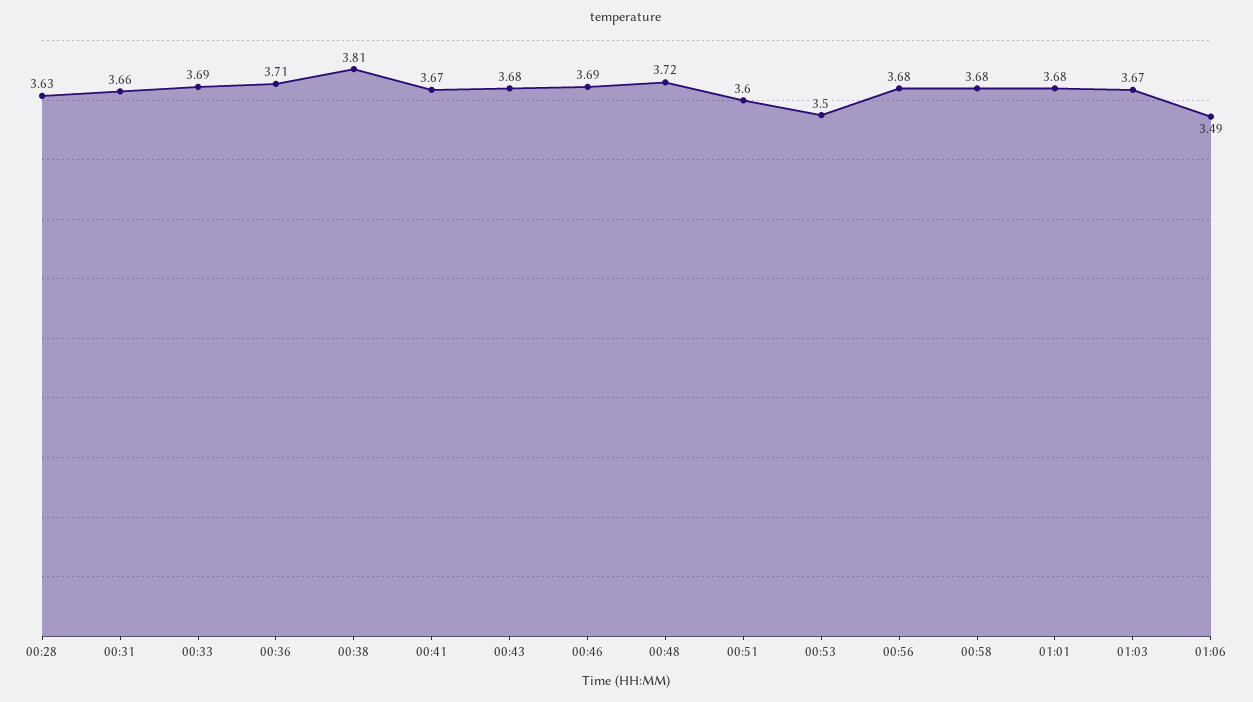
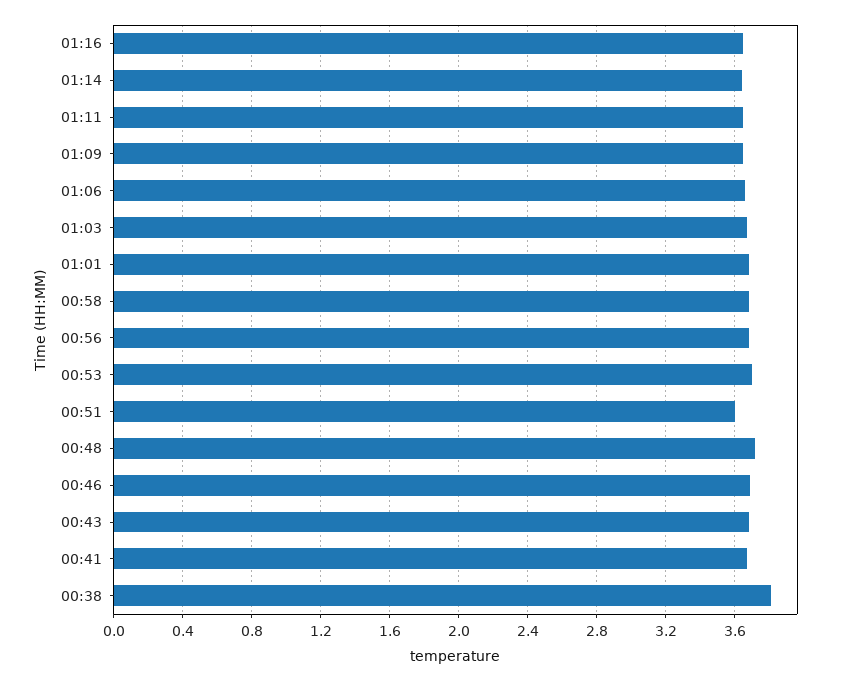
00:28: 3.63 -> none
00:31: 3.66 -> none
00:33: 3.69 -> none
00:36: 3.71 -> none
00:53: 3.5 -> 3.7
01:06: 3.49 -> 3.65
01:16: none -> 3.65
01:14: none -> 3.65
01:11: none -> 3.65
01:09: none -> 3.65

